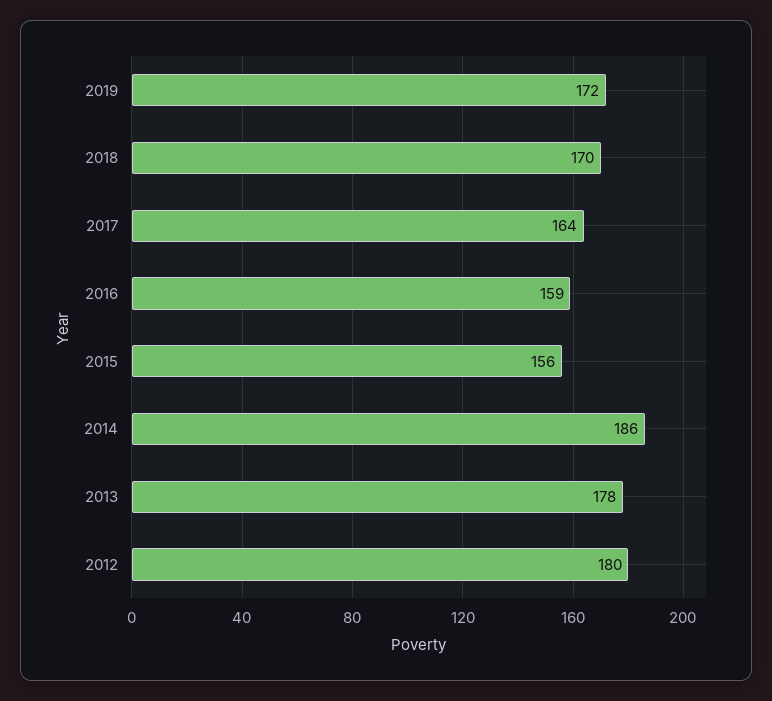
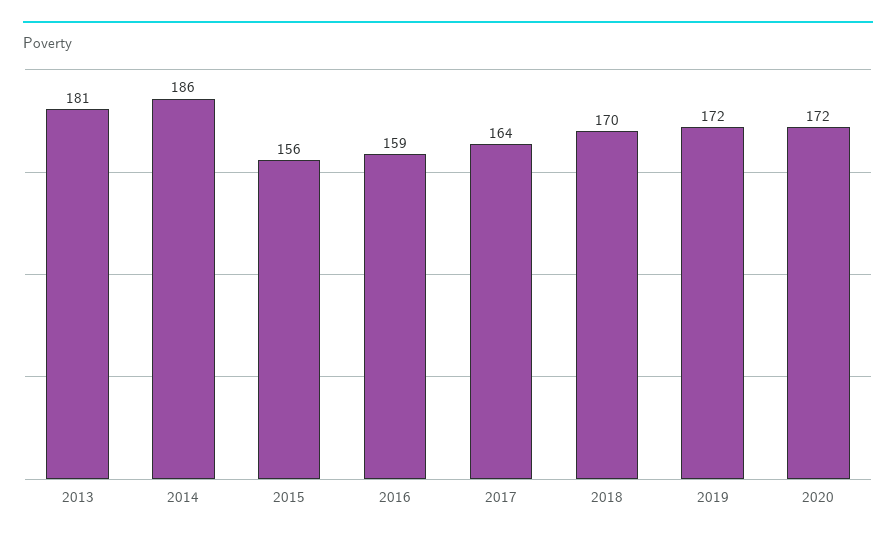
2013: 178 -> 181
2012: 180 -> none
2020: none -> 172

